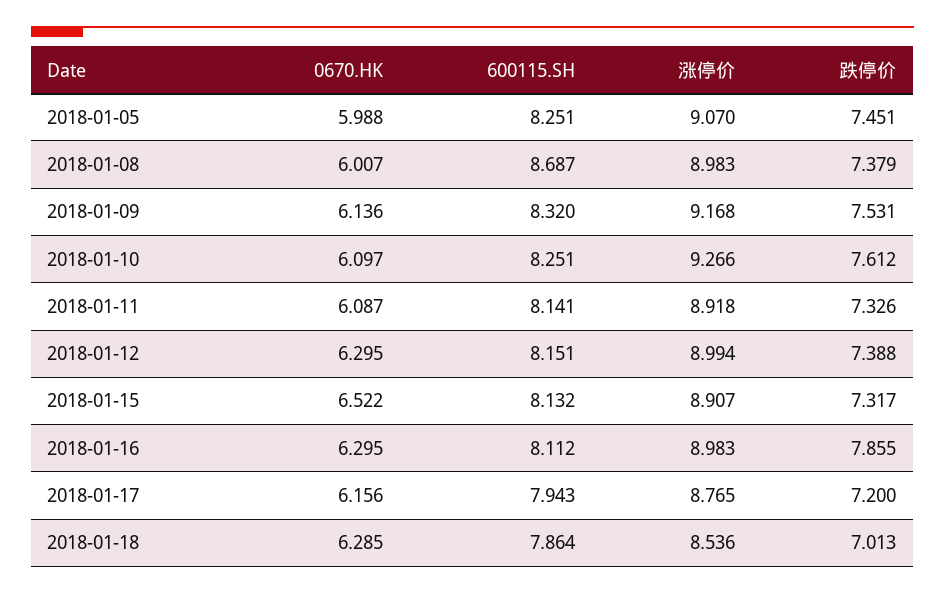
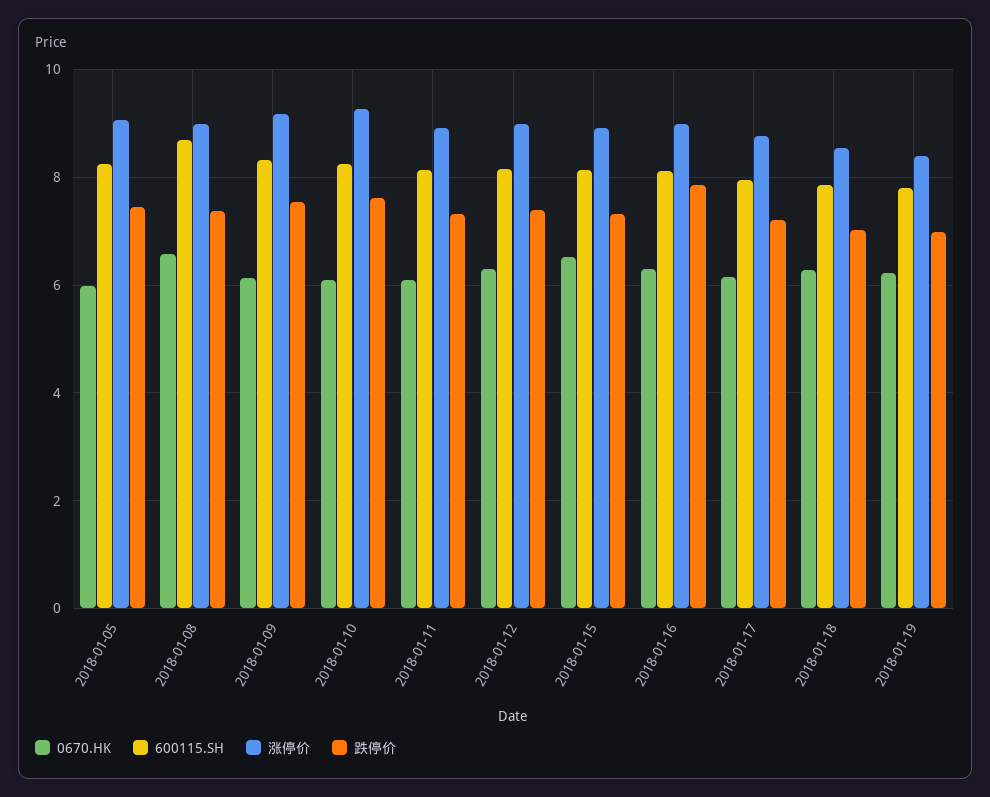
0670.HK, 2018-01-08: 6.007 -> 6.6
0670.HK, 2018-01-19: none -> 6.2
600115.SH, 2018-01-19: none -> 7.8
涨停价, 2018-01-19: none -> 8.4
跌停价, 2018-01-19: none -> 7

